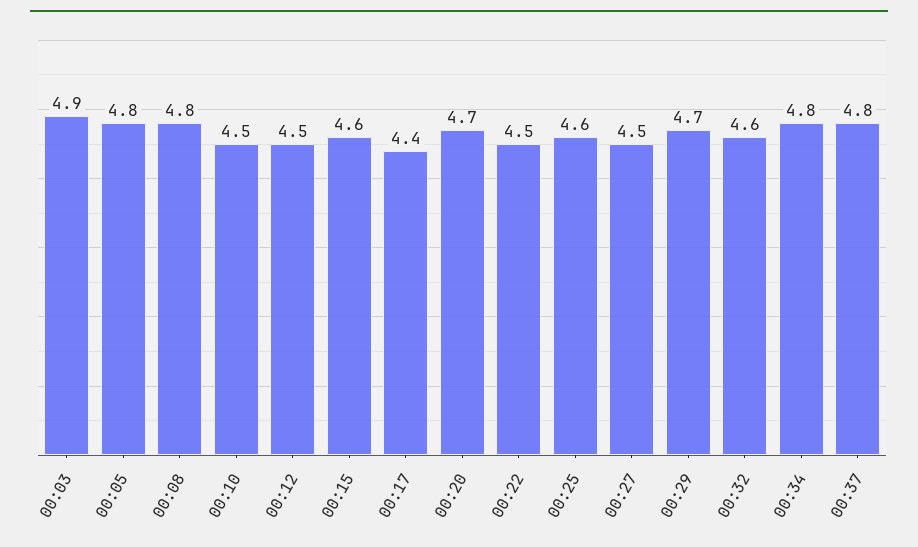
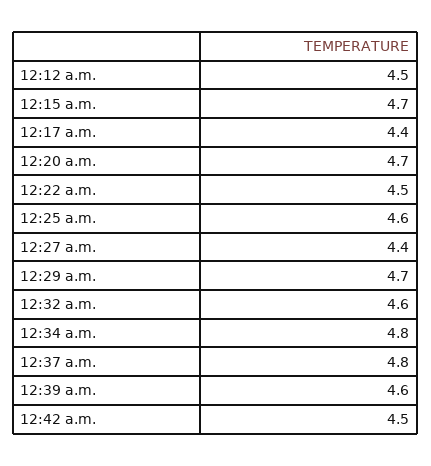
00:03: 4.9 -> none
00:05: 4.8 -> none
00:08: 4.8 -> none
00:10: 4.5 -> none
00:15: 4.6 -> 4.7
00:27: 4.5 -> 4.4
12:39 a.m.: none -> 4.6
12:42 a.m.: none -> 4.5

